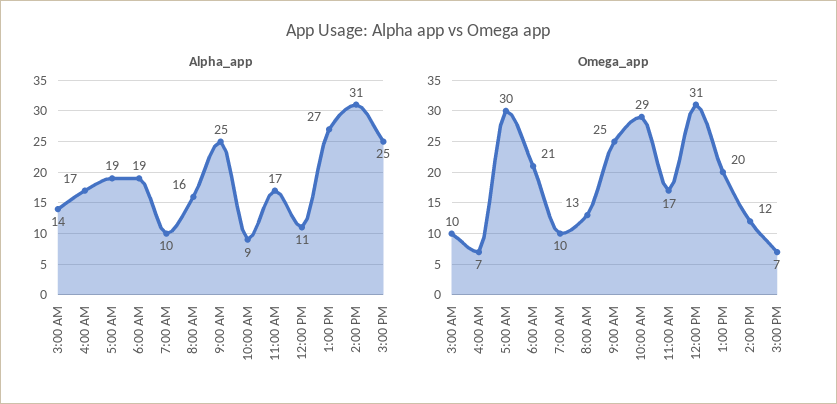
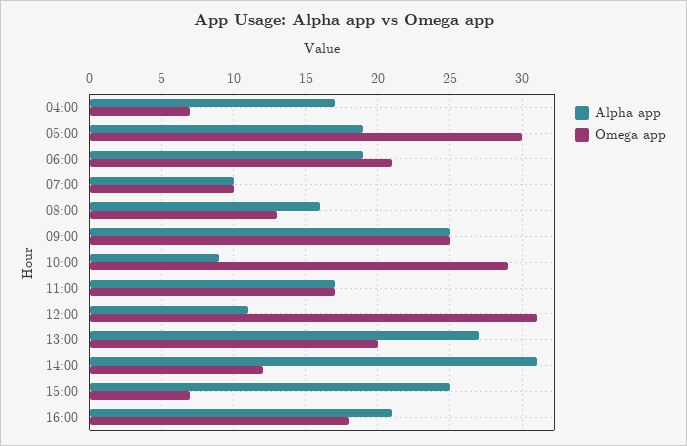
Alpha_app, 3:00 AM: 14 -> none
Omega_app, 3:00 AM: 10 -> none
Alpha_app, 16:00: none -> 21
Omega_app, 16:00: none -> 18

